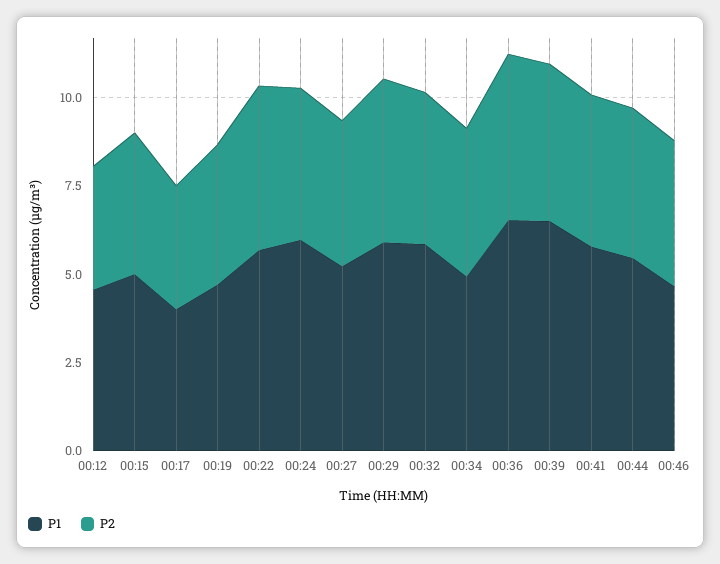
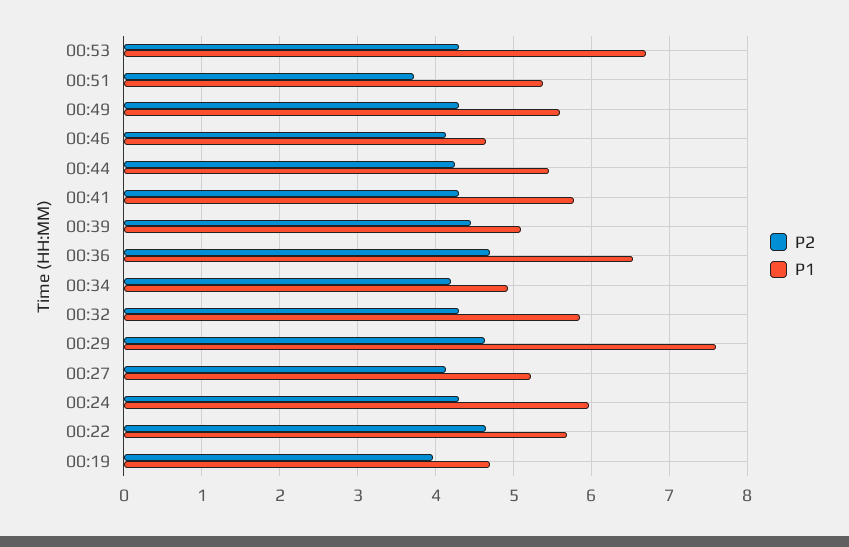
P1, 00:12: 4.5 -> none
P2, 00:12: 3.5 -> none
P1, 00:15: 5 -> none
P2, 00:15: 4 -> none
P1, 00:17: 4 -> none
P2, 00:17: 3.5 -> none
P1, 00:29: 6 -> 7.6
P1, 00:39: 6.5 -> 5.1
P2, 00:53: none -> 4.3
P1, 00:53: none -> 6.7
P2, 00:51: none -> 3.7
P1, 00:51: none -> 5.4
P2, 00:49: none -> 4.3
P1, 00:49: none -> 5.6

